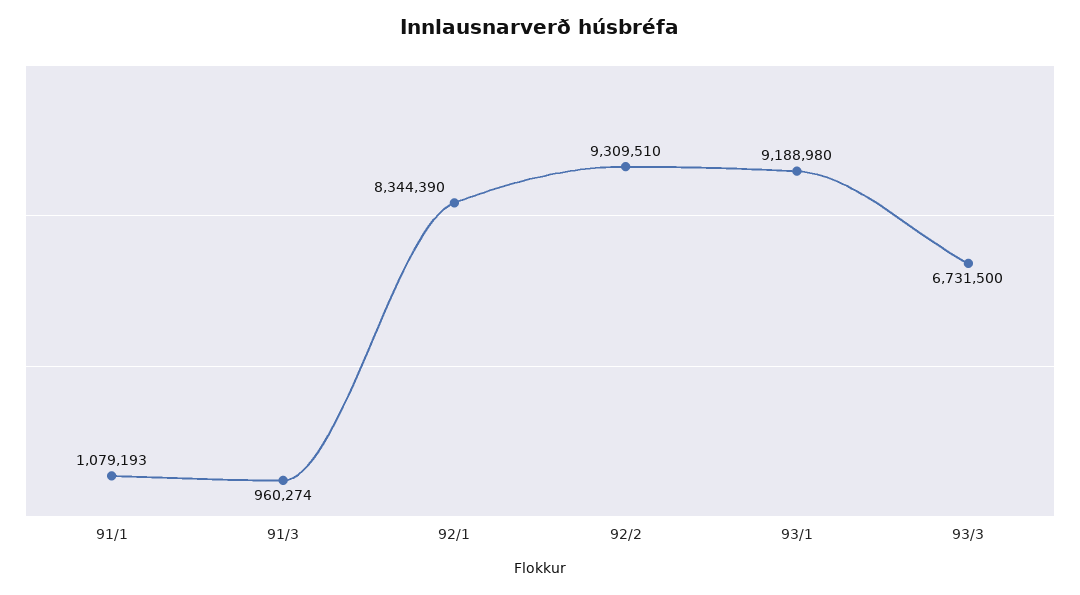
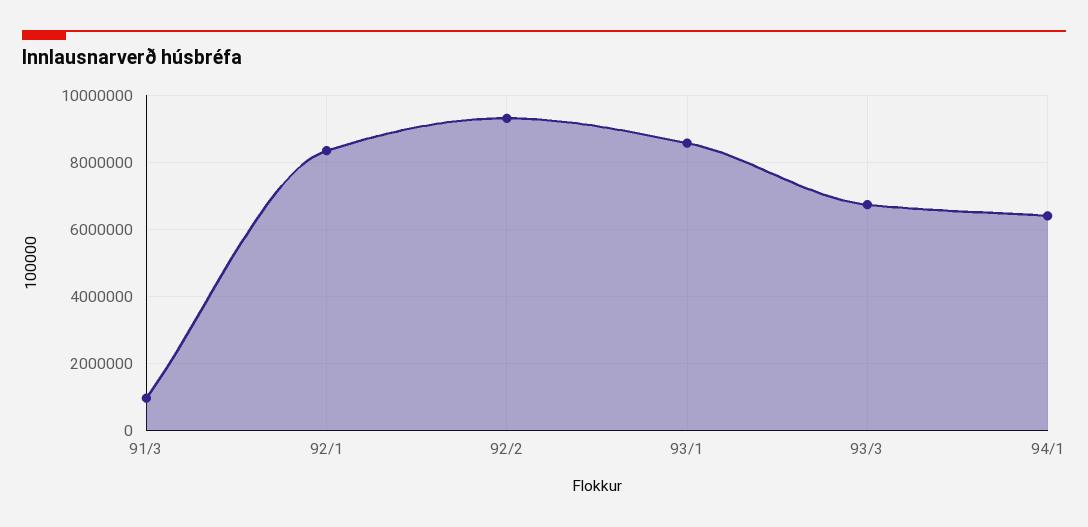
91/1: 1079193 -> none
93/1: 9188980 -> 8600000
94/1: none -> 6400000

